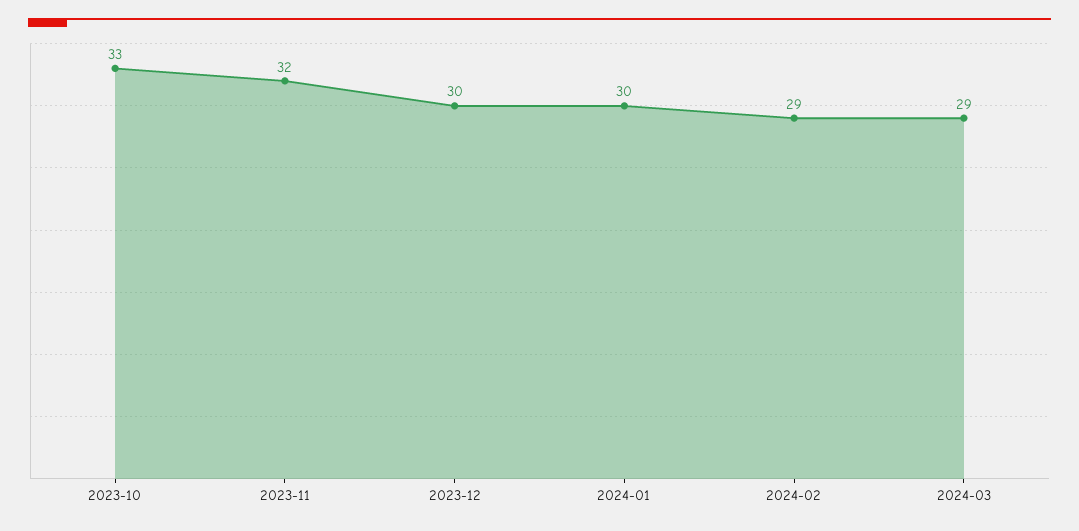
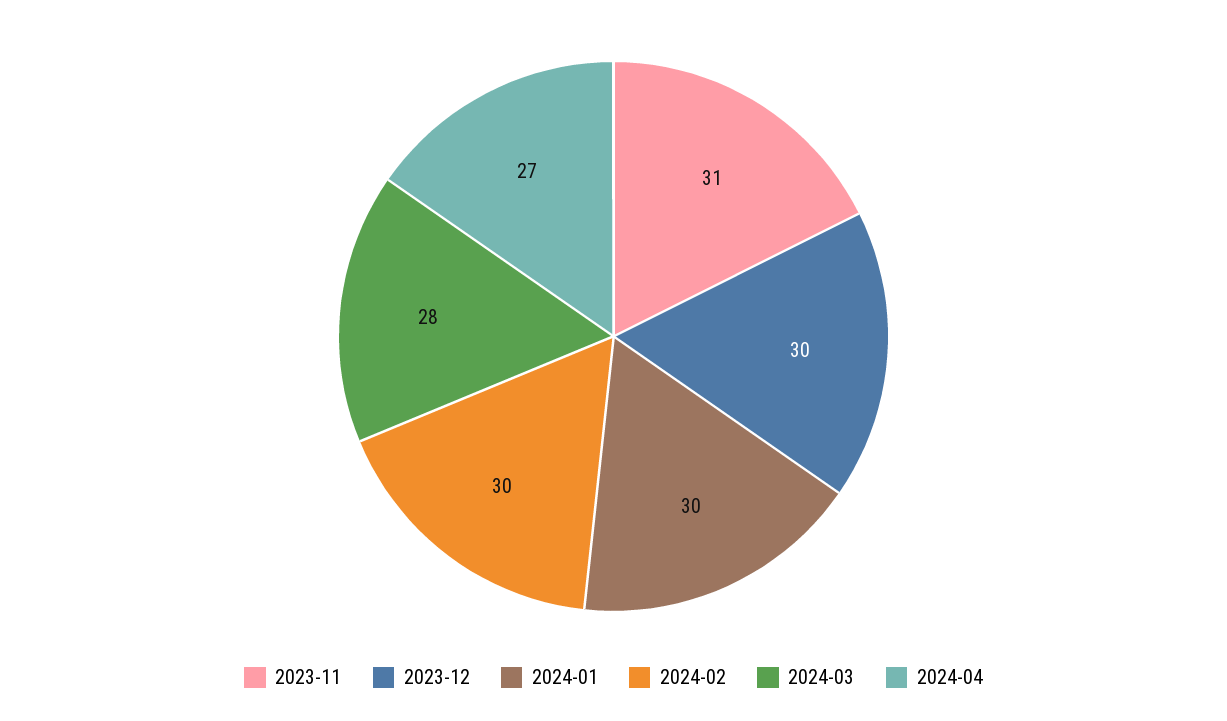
2023-10: 33 -> none
2023-11: 32 -> 31
2024-02: 29 -> 30
2024-03: 29 -> 28
2024-04: none -> 27

